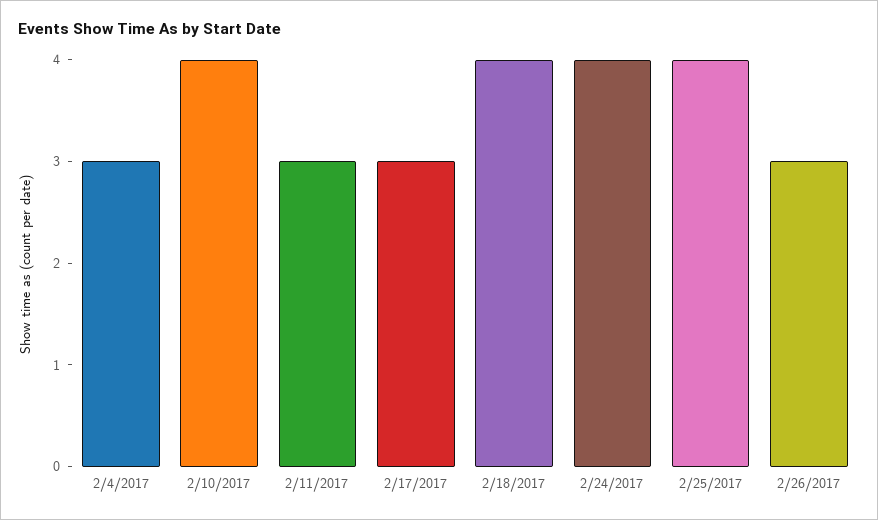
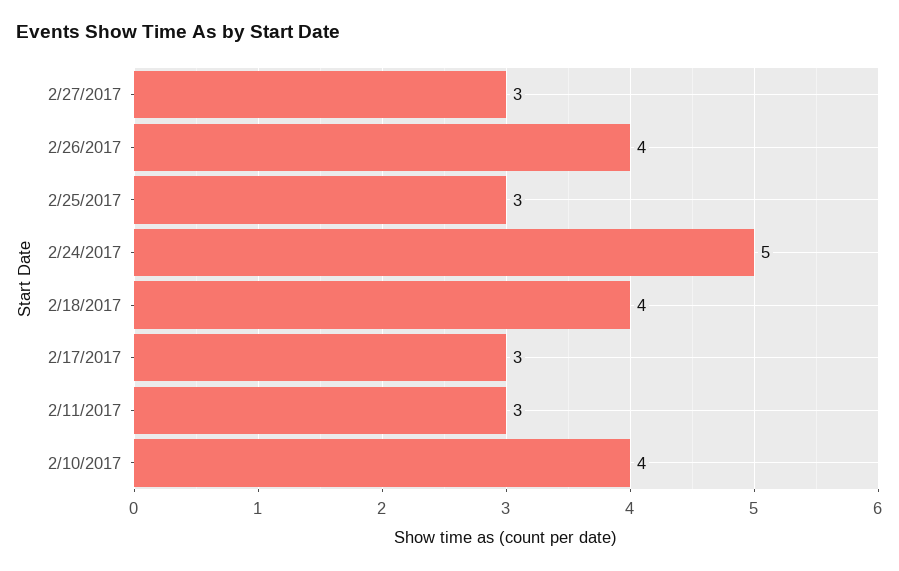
2/4/2017: 3 -> none
2/24/2017: 4 -> 5
2/25/2017: 4 -> 3
2/26/2017: 3 -> 4
2/27/2017: none -> 3

